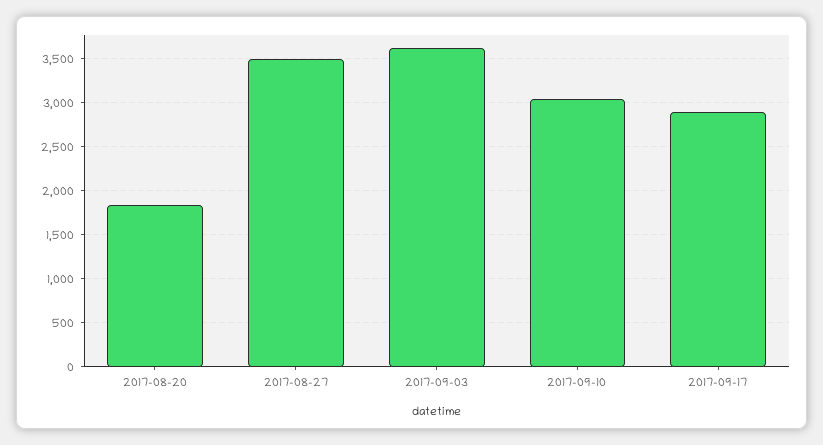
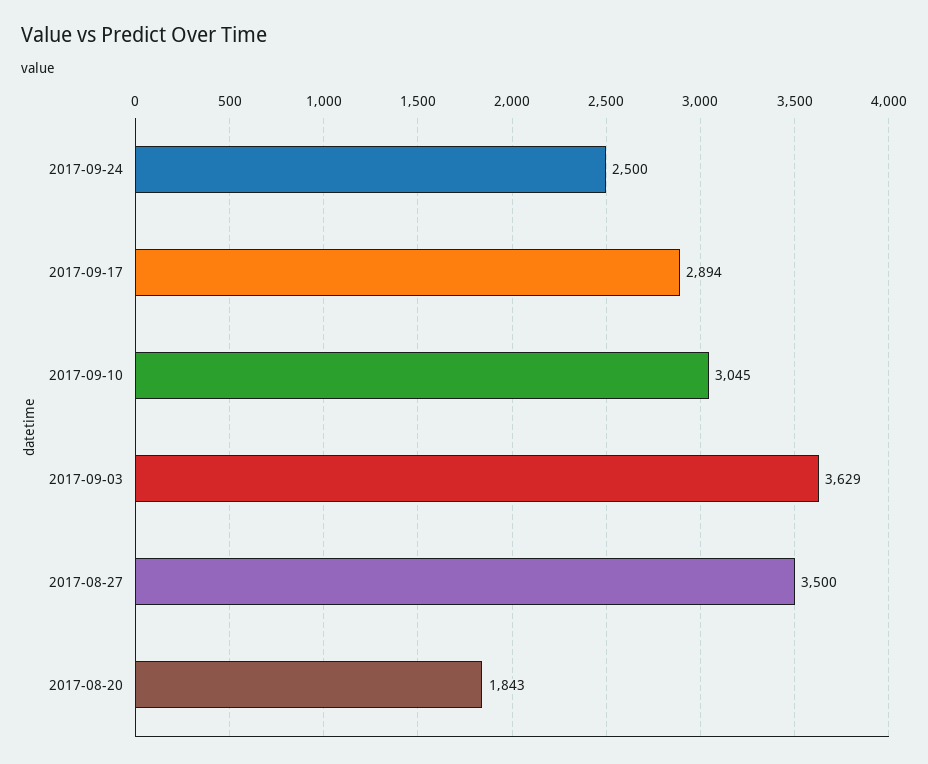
2017-09-24: none -> 2500

